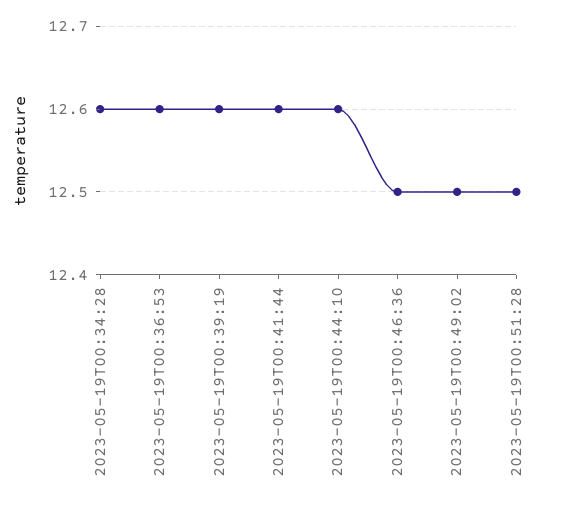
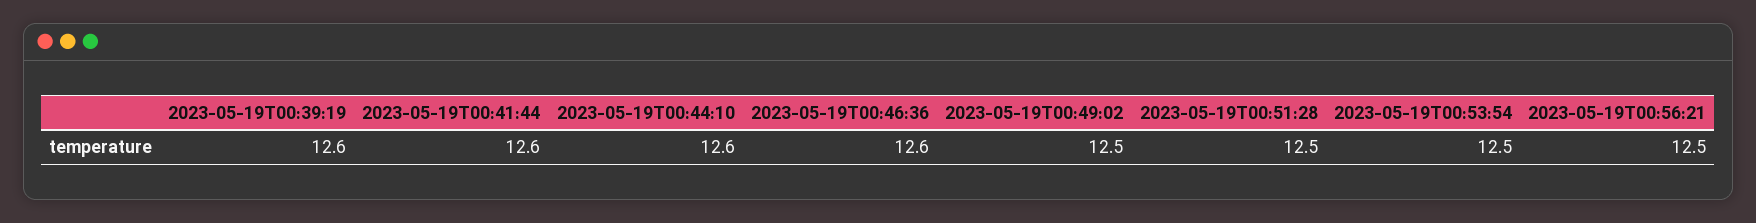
2023-05-19T00:34:28: 12.6 -> none
2023-05-19T00:36:53: 12.6 -> none
2023-05-19T00:46:36: 12.5 -> 12.6
2023-05-19T00:53:54: none -> 12.5
2023-05-19T00:56:21: none -> 12.5

